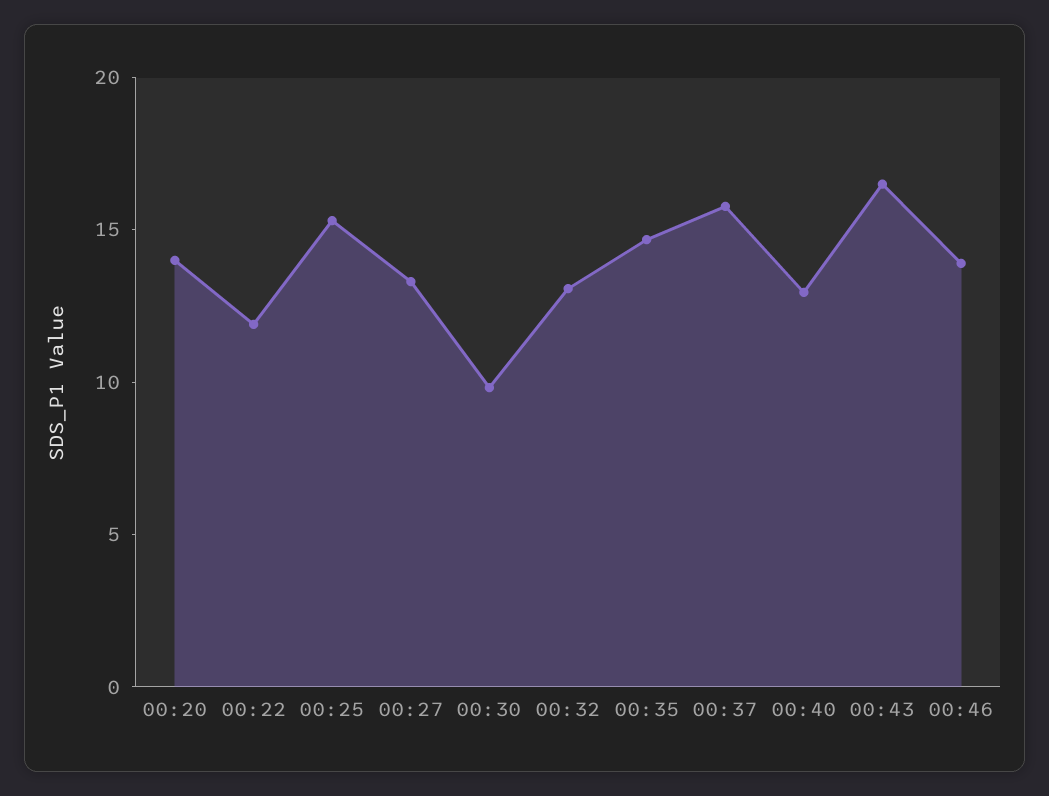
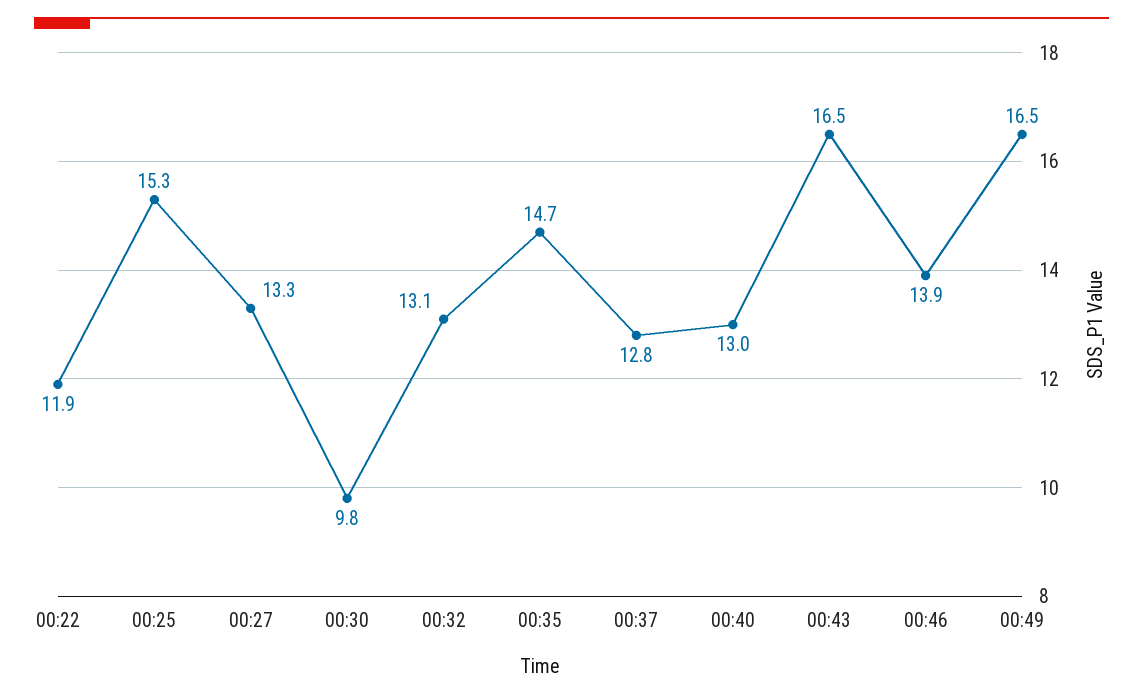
00:20: 14 -> none
00:37: 16 -> 12.8
00:49: none -> 16.5

